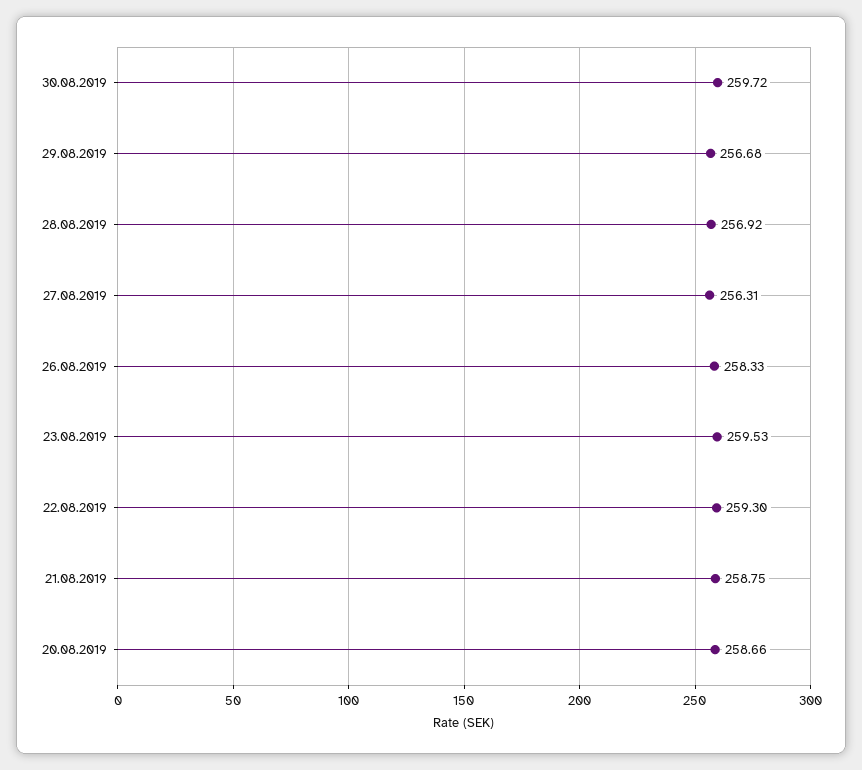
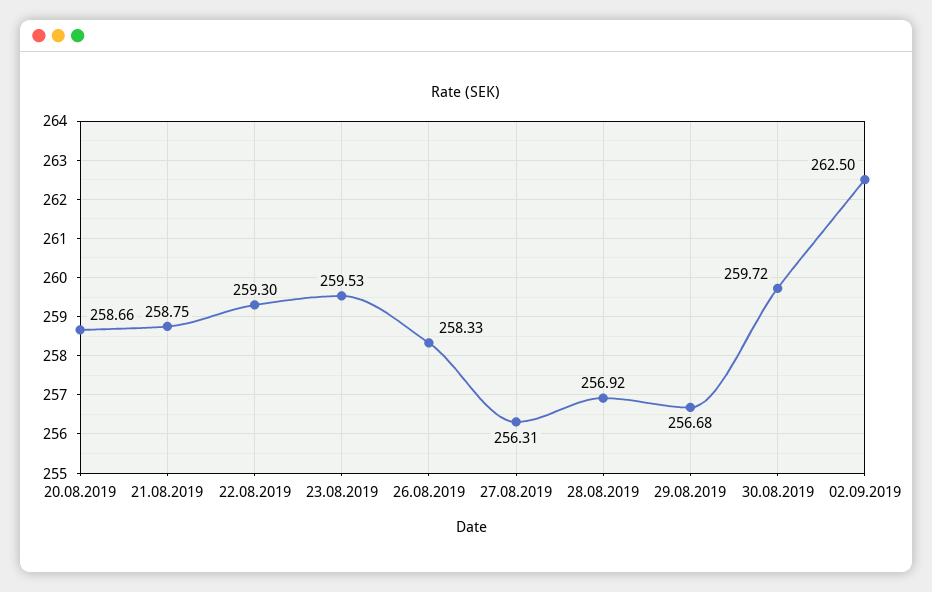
02.09.2019: none -> 262.5

